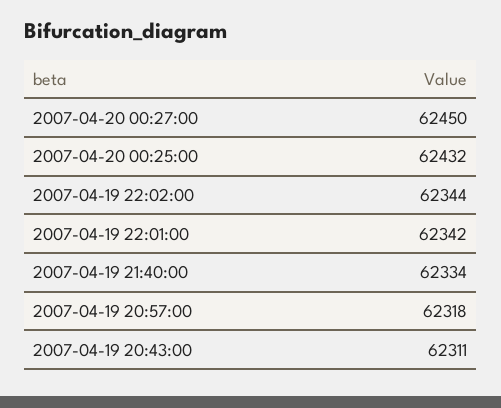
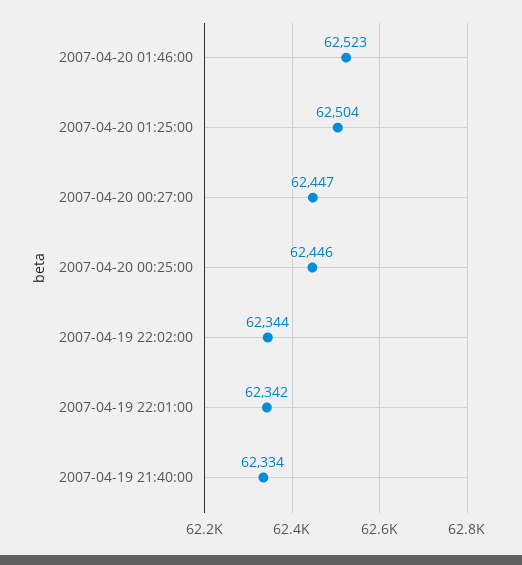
2007-04-20 00:27:00: 62450 -> 62447
2007-04-20 00:25:00: 62432 -> 62446
2007-04-19 20:57:00: 62318 -> none
2007-04-19 20:43:00: 62311 -> none
2007-04-20 01:46:00: none -> 62523
2007-04-20 01:25:00: none -> 62504

